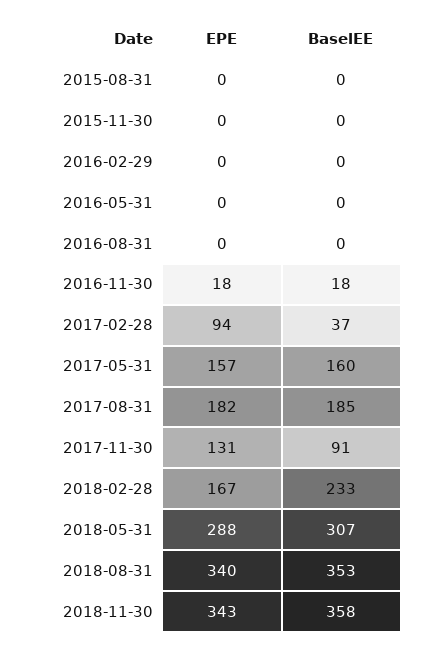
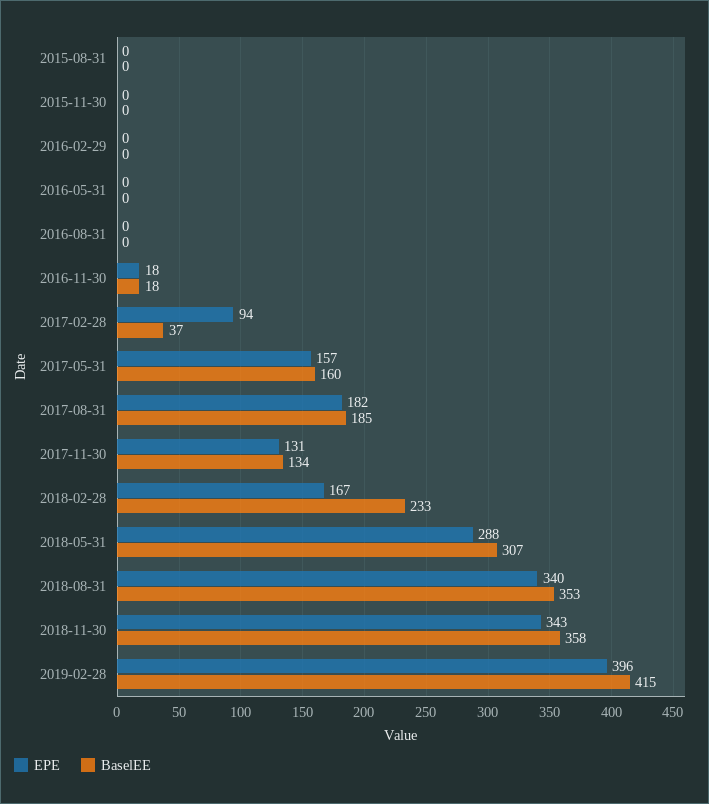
BaselEE, 2017-11-30: 91 -> 134
EPE, 2019-02-28: none -> 396
BaselEE, 2019-02-28: none -> 415

